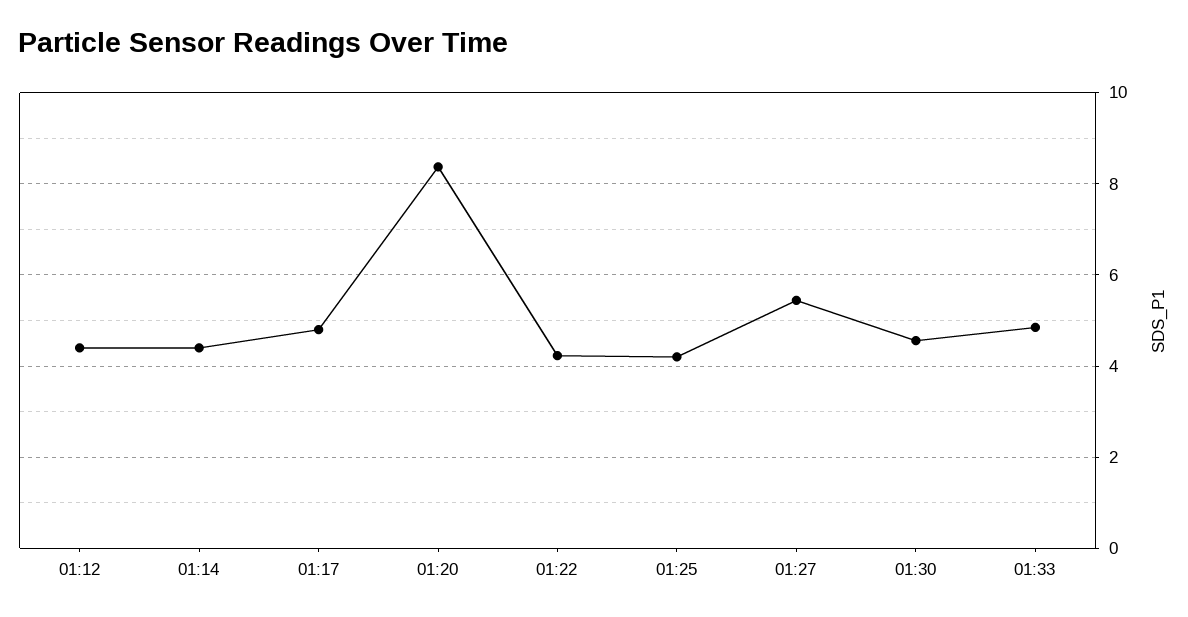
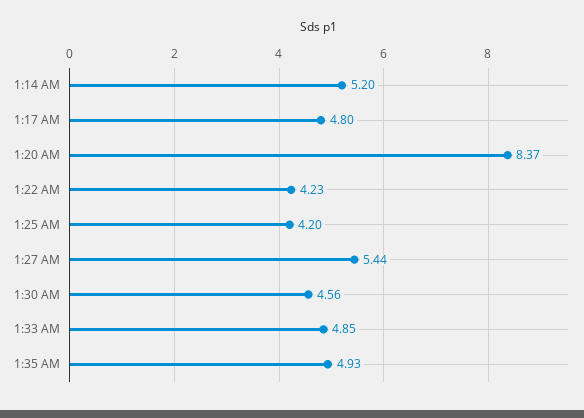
01:12: 4.4 -> none
01:14: 4.4 -> 5.2
1:35 AM: none -> 4.93

